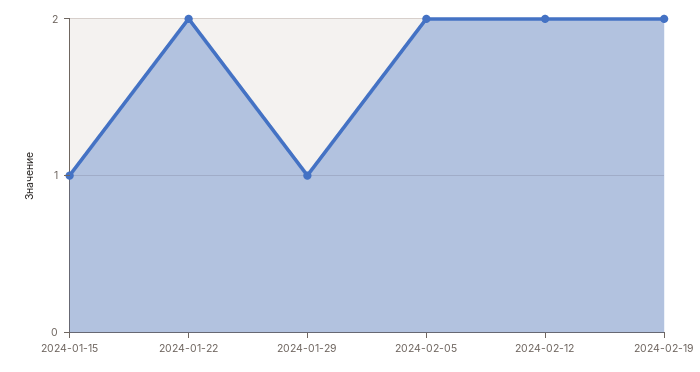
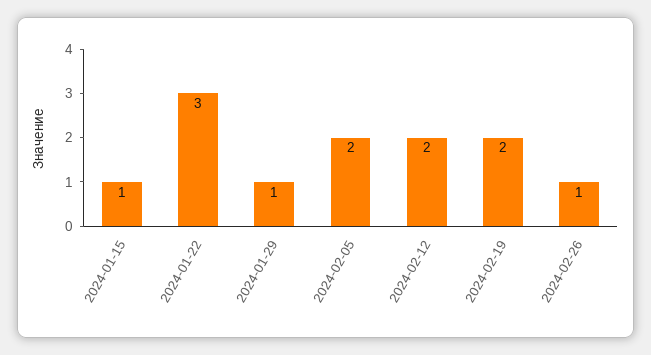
2024-01-22: 2 -> 3
2024-02-26: none -> 1

